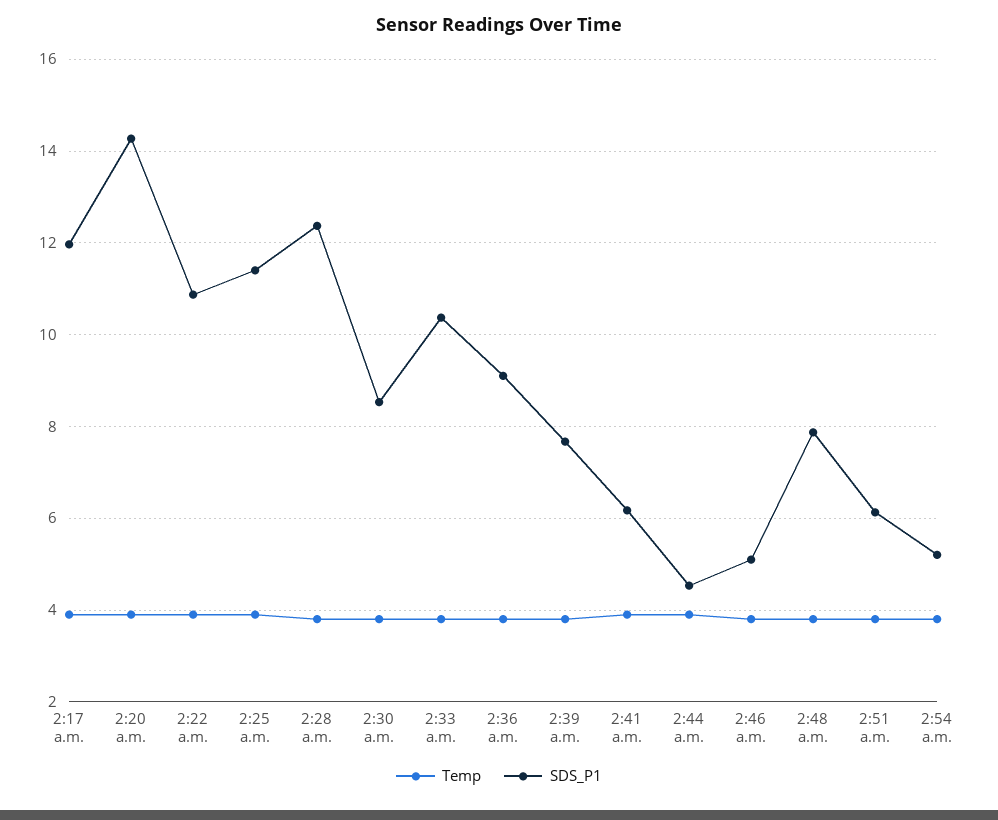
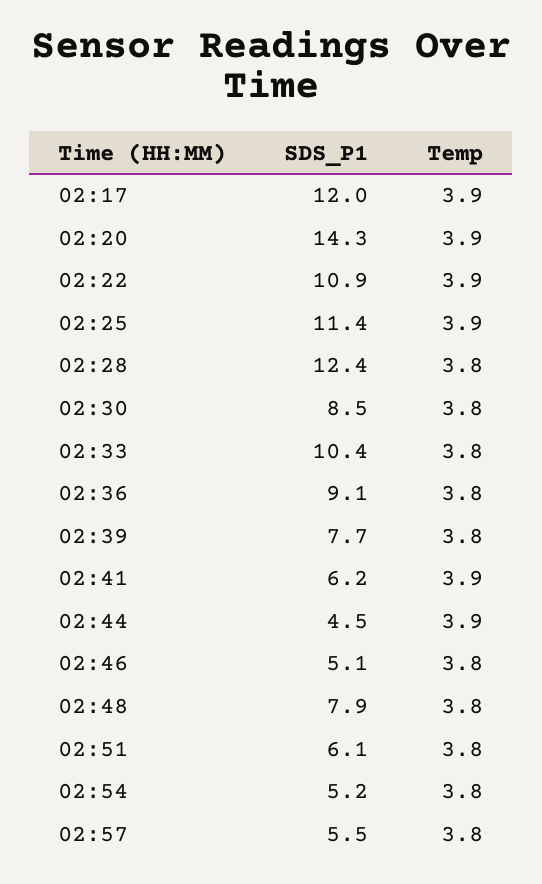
SDS_P1, 02:57: none -> 5.5
Temp, 02:57: none -> 3.8

